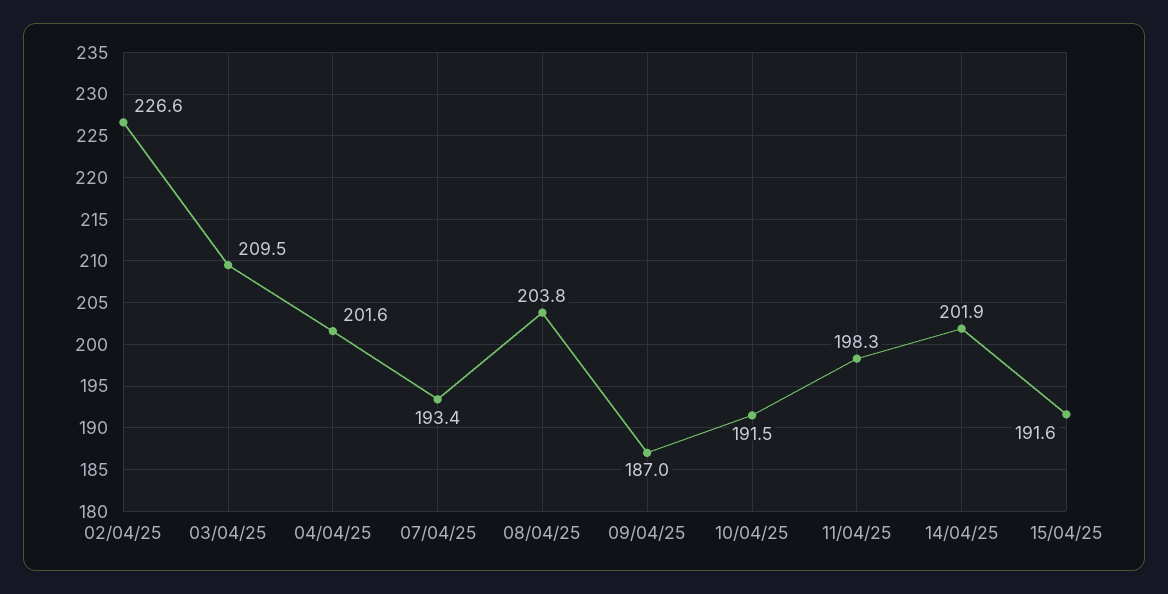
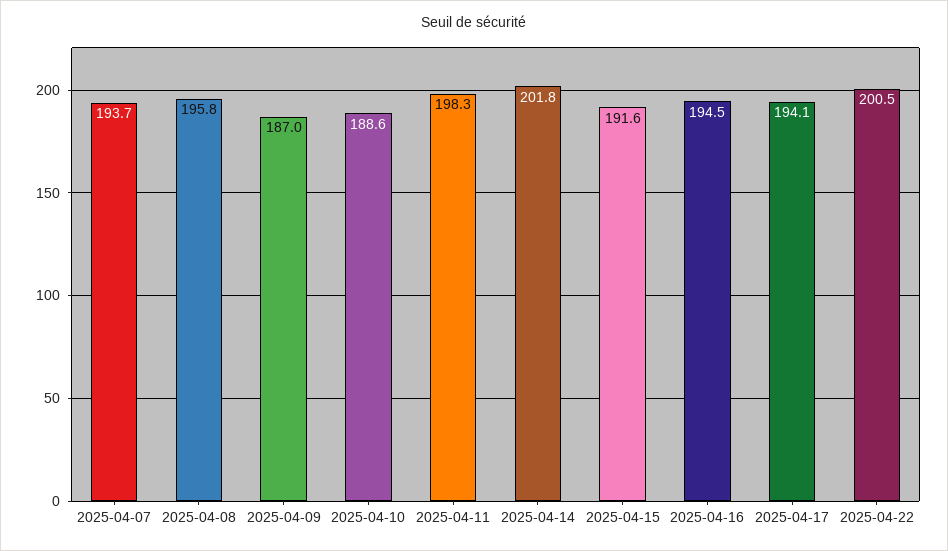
02/04/25: 226.6 -> none
03/04/25: 209.5 -> none
04/04/25: 201.6 -> none
07/04/25: 193.4 -> 193.7
08/04/25: 203.8 -> 195.8
10/04/25: 191.5 -> 188.6
14/04/25: 201.9 -> 201.8
2025-04-16: none -> 194.5
2025-04-17: none -> 194.1
2025-04-22: none -> 200.5

